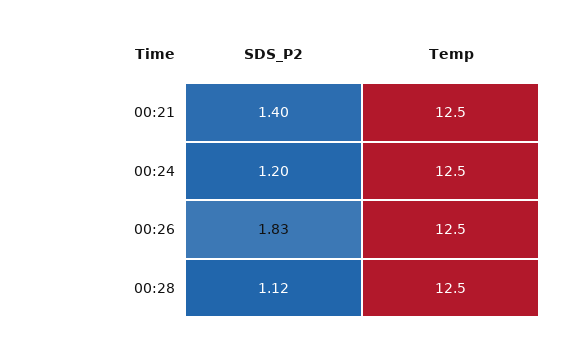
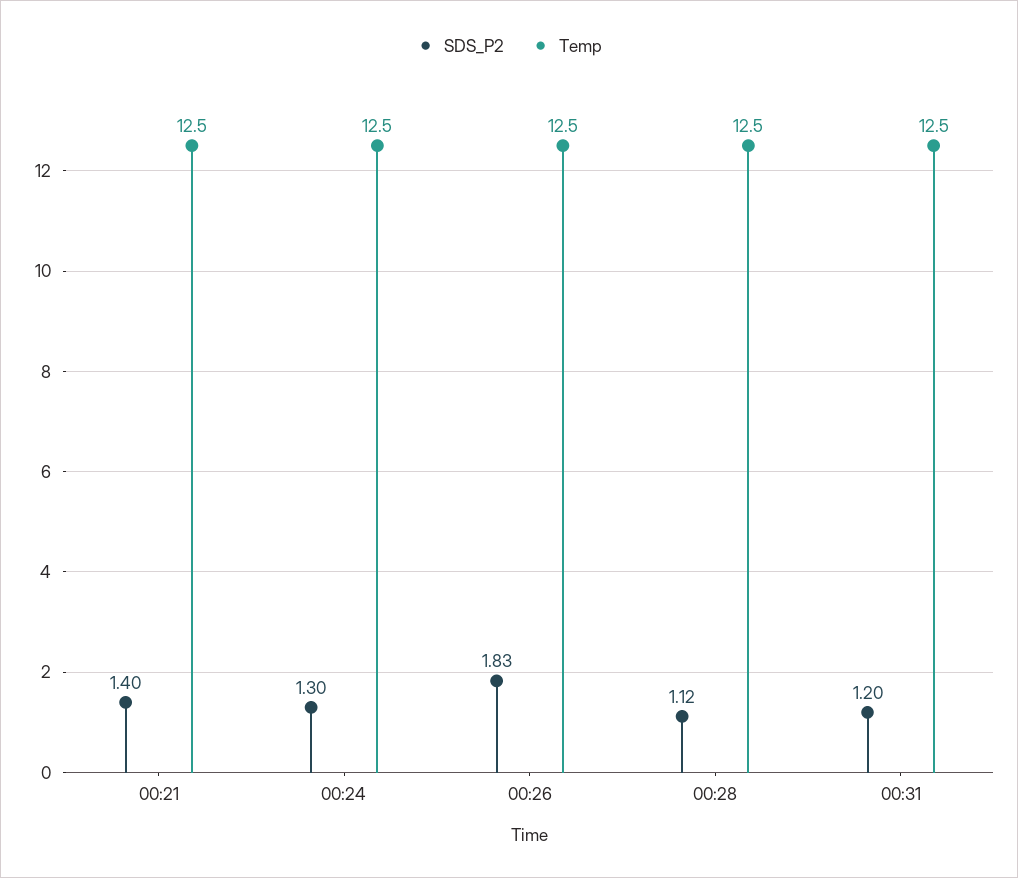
SDS_P2, 00:24: 1.2 -> 1.3
SDS_P2, 00:31: none -> 1.2
Temp, 00:31: none -> 12.5

